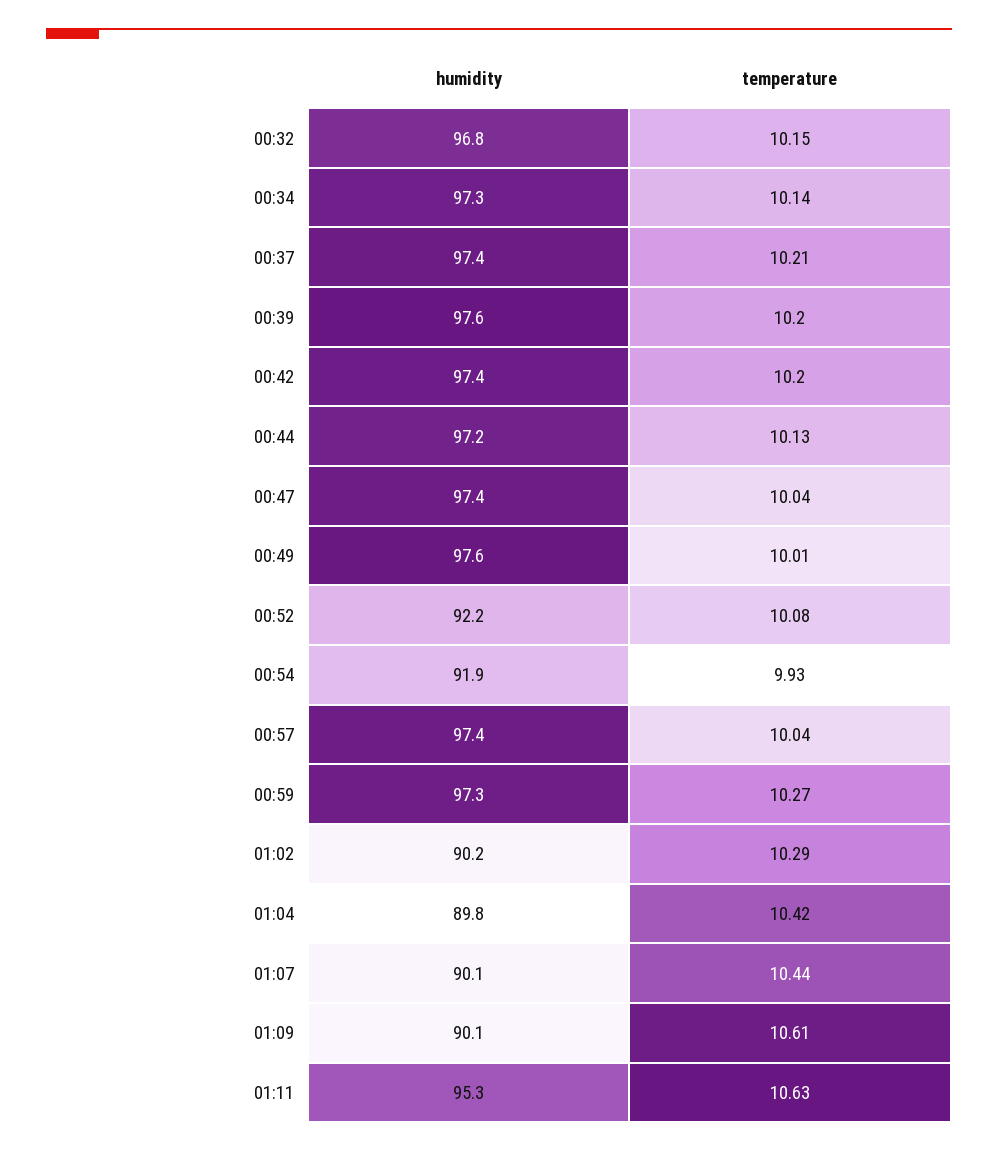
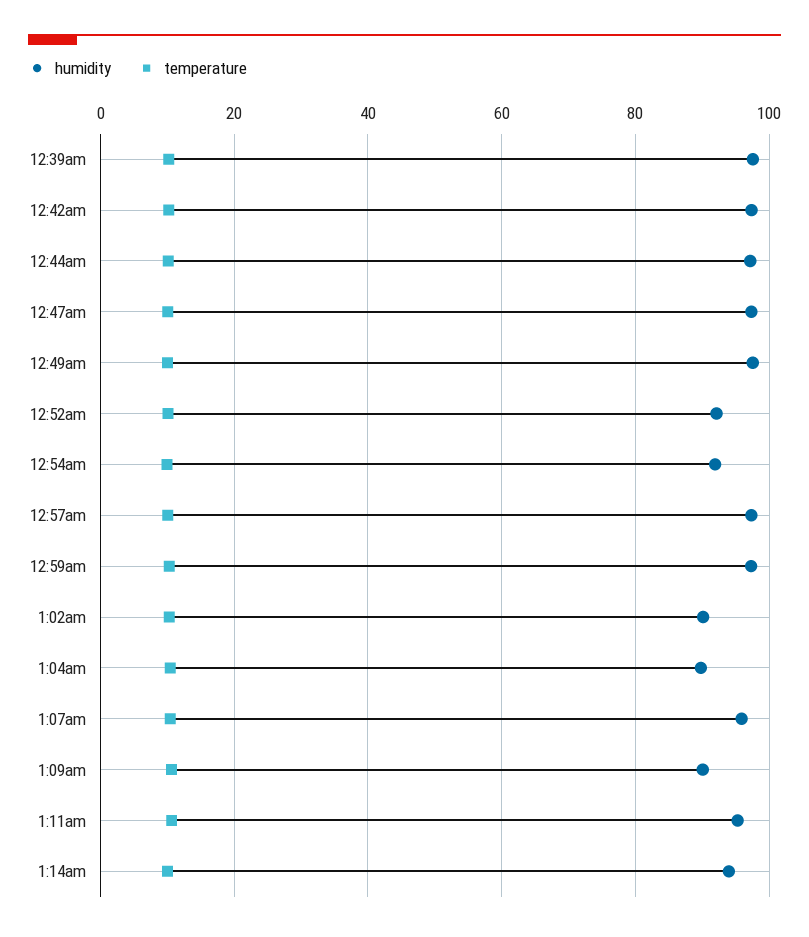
humidity, 00:32: 96.8 -> none
temperature, 00:32: 10.15 -> none
humidity, 00:34: 97.3 -> none
temperature, 00:34: 10.14 -> none
humidity, 00:37: 97.4 -> none
temperature, 00:37: 10.21 -> none
humidity, 01:07: 90.1 -> 96
humidity, 1:14am: none -> 94
temperature, 1:14am: none -> 10

